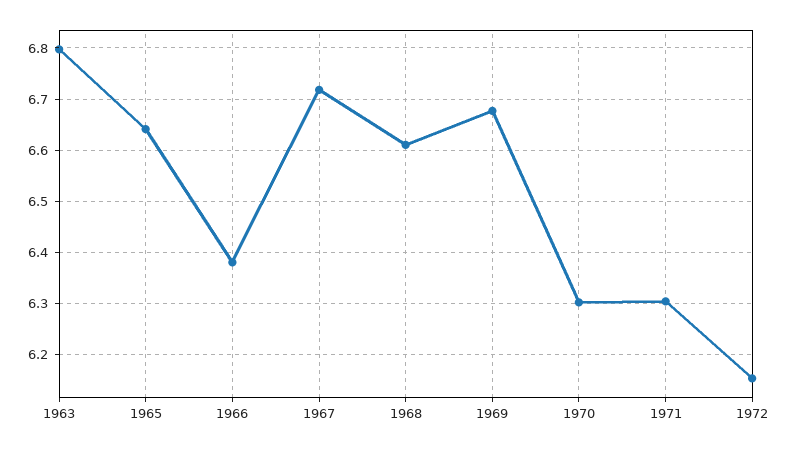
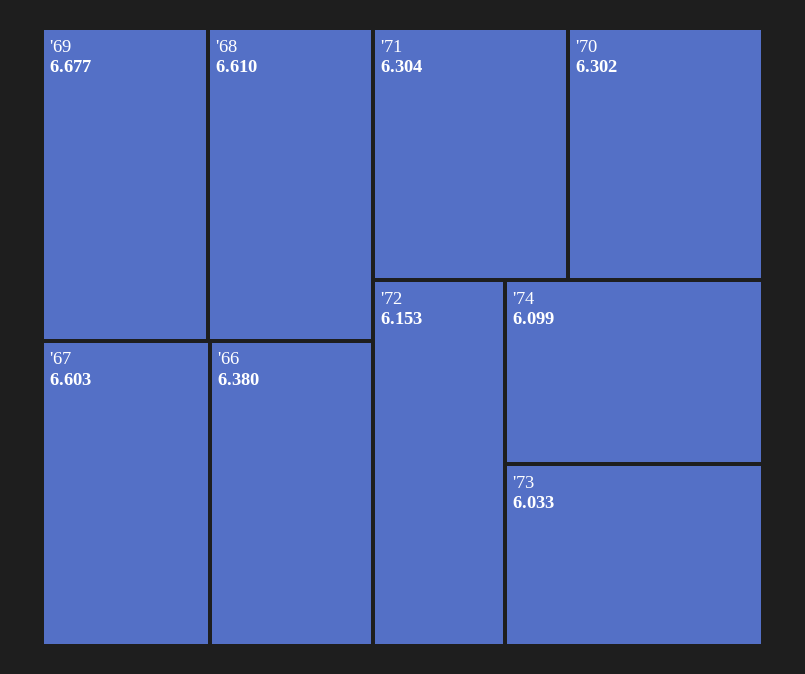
1963: 6.8 -> none
1965: 6.64 -> none
1967: 6.72 -> 6.603
'74: none -> 6.099
'73: none -> 6.033

